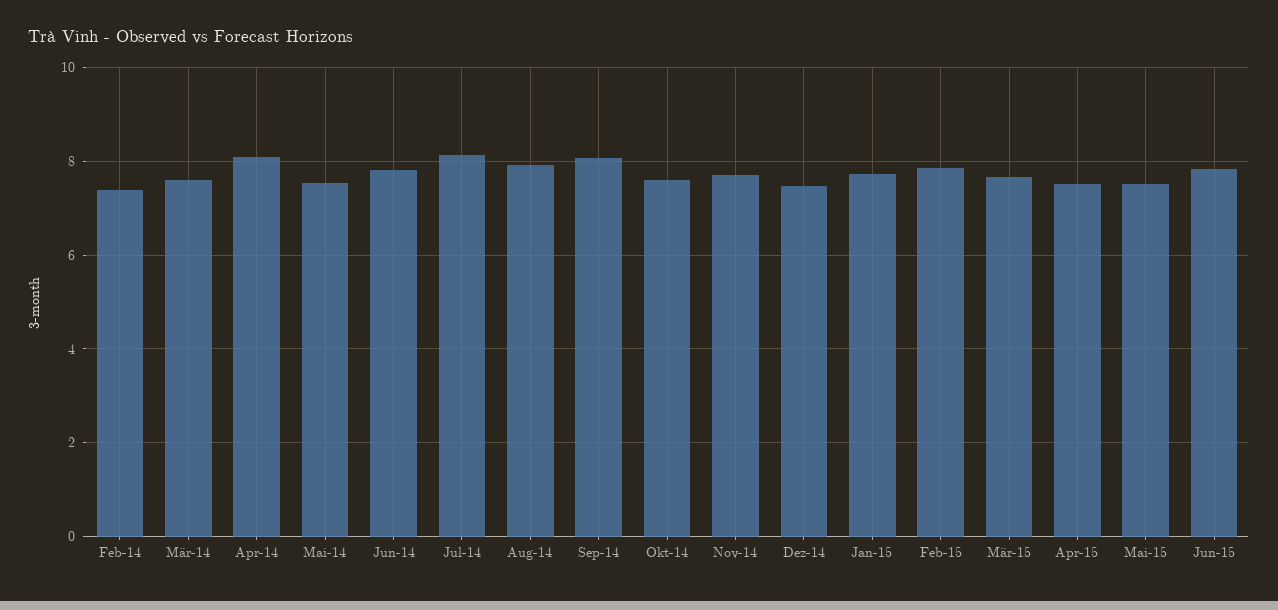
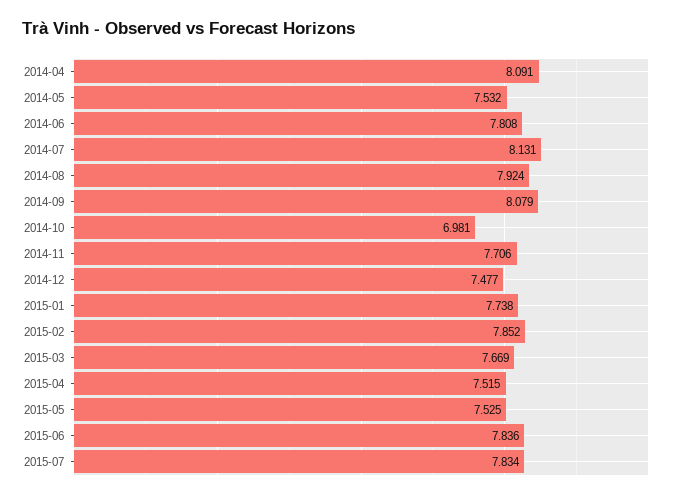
Feb-14: 7.4 -> none
Mär-14: 7.6 -> none
Okt-14: 7.6 -> 6.981
2015-07: none -> 7.834

